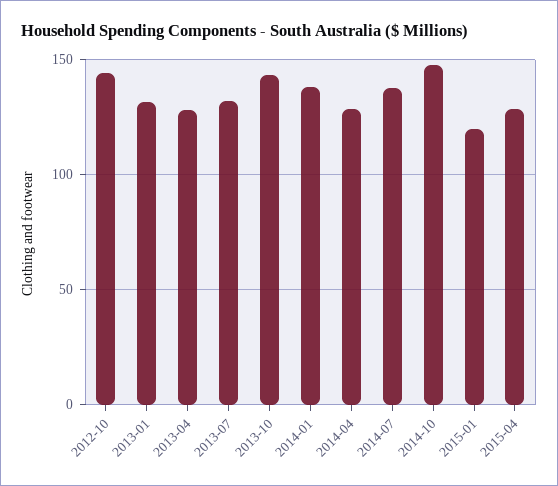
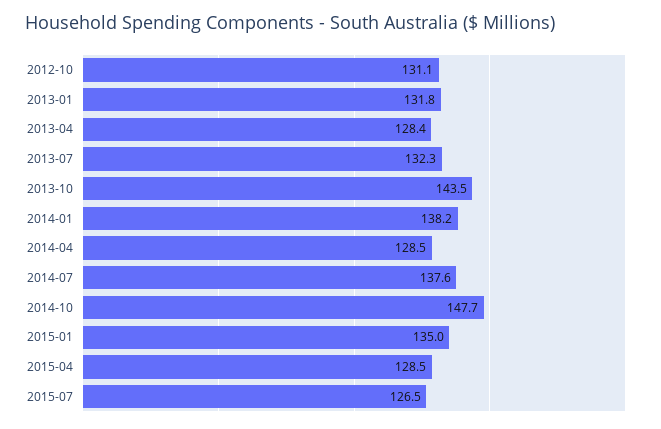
2012-10: 145 -> 131.1
2015-01: 120 -> 135
2015-07: none -> 126.5

